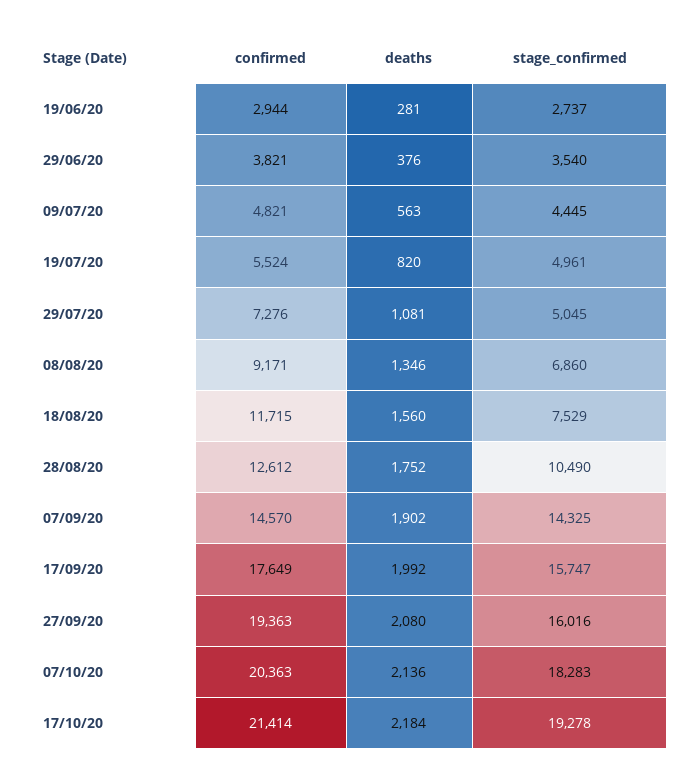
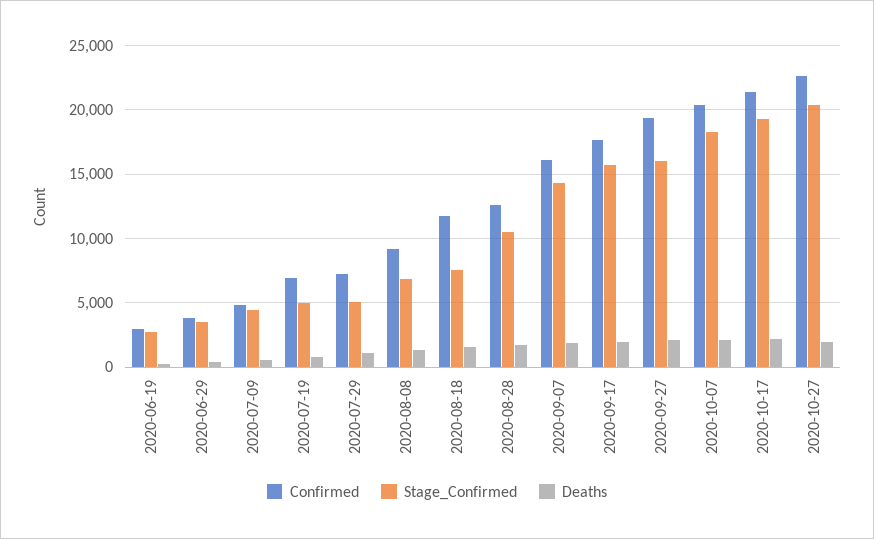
confirmed, 19/07/20: 5524 -> 7000
confirmed, 07/09/20: 14570 -> 16000
confirmed, 2020-10-27: none -> 22500
stage_confirmed, 2020-10-27: none -> 20500
deaths, 2020-10-27: none -> 2000

